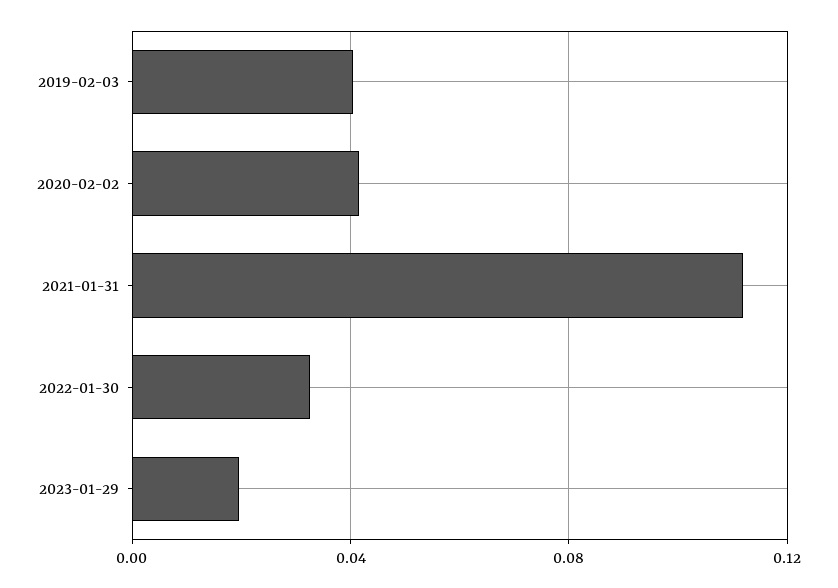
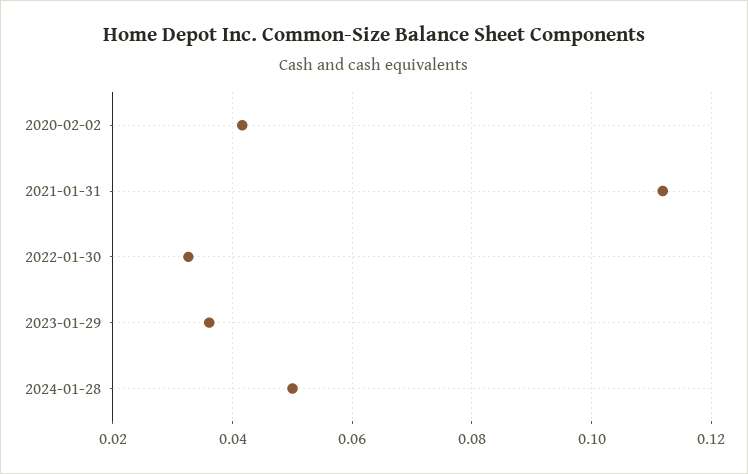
2019-02-03: 0.04 -> none
2023-01-29: 0.02 -> 0.036
2024-01-28: none -> 0.05

